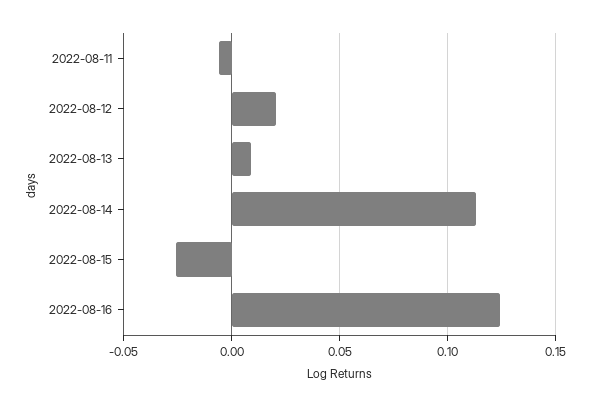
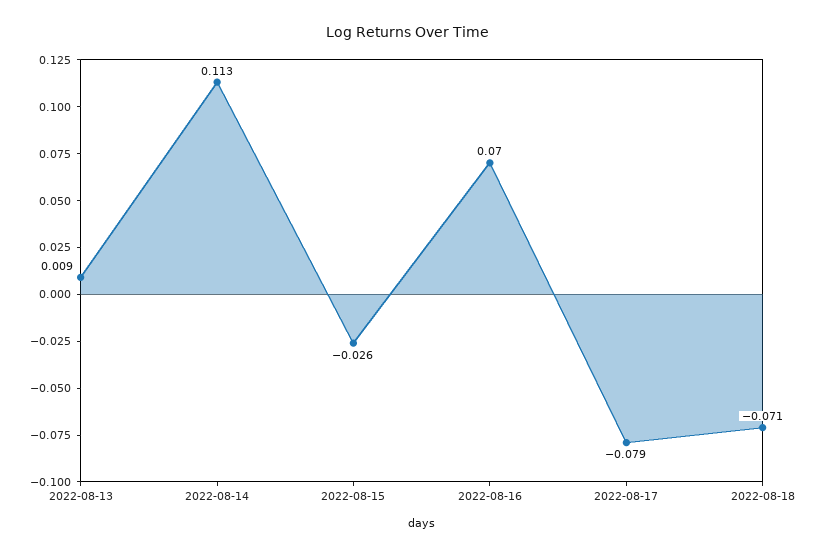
2022-08-11: -0.005 -> none
2022-08-12: 0.02 -> none
2022-08-16: 0.125 -> 0.07
2022-08-17: none -> -0.079
2022-08-18: none -> -0.071

